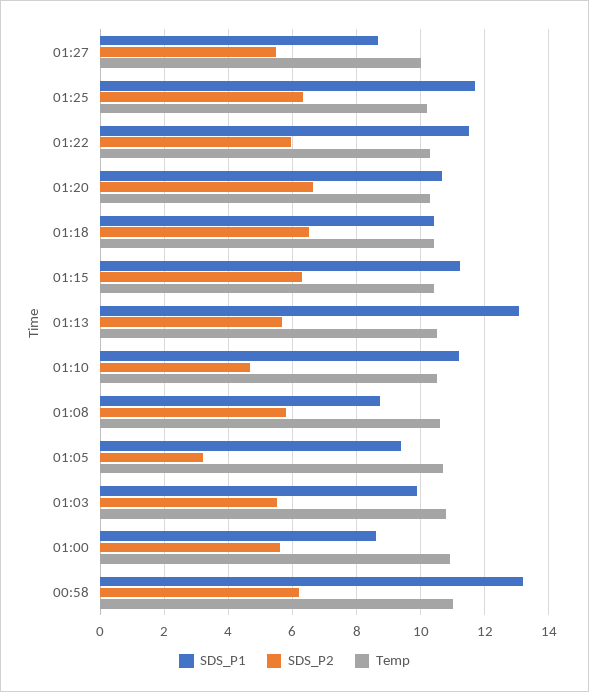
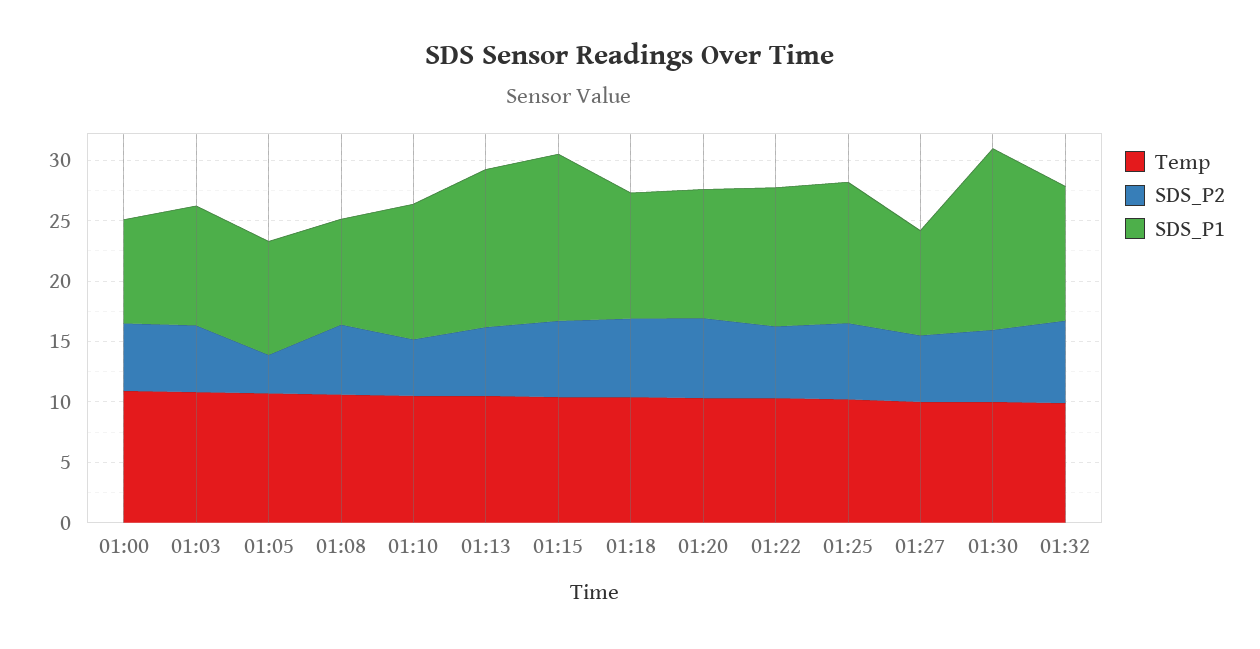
SDS_P1, 01:15: 11.2 -> 14
SDS_P1, 00:58: 13.2 -> none
SDS_P2, 00:58: 6.2 -> none
Temp, 00:58: 11 -> none
Temp, 01:30: none -> 10
SDS_P2, 01:30: none -> 6
SDS_P1, 01:30: none -> 15
Temp, 01:32: none -> 10
SDS_P2, 01:32: none -> 7
SDS_P1, 01:32: none -> 11

